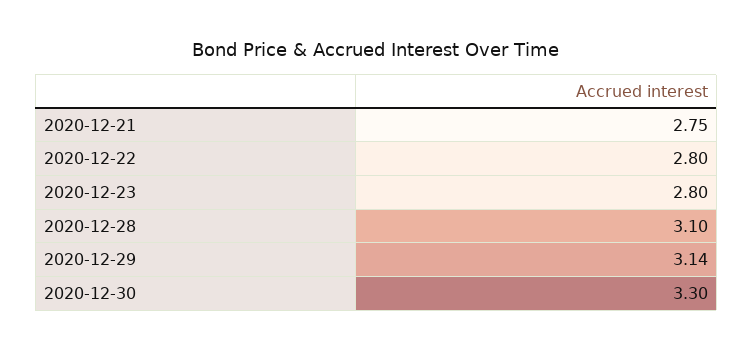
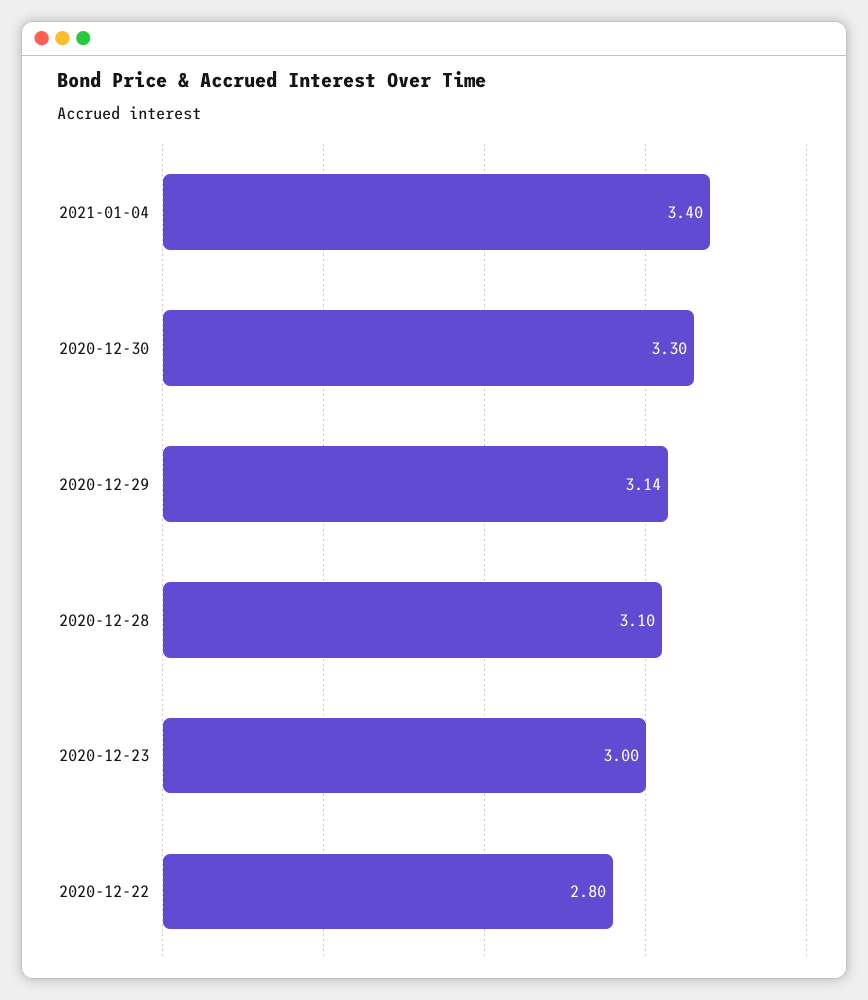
2020-12-21: 2.75 -> none
2020-12-23: 2.8 -> 3
2021-01-04: none -> 3.4

